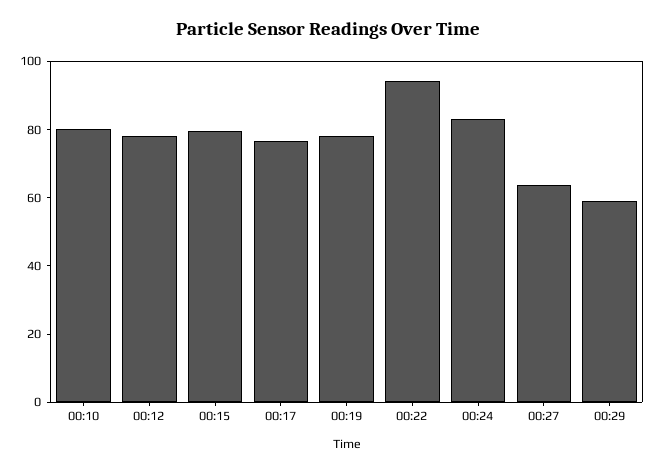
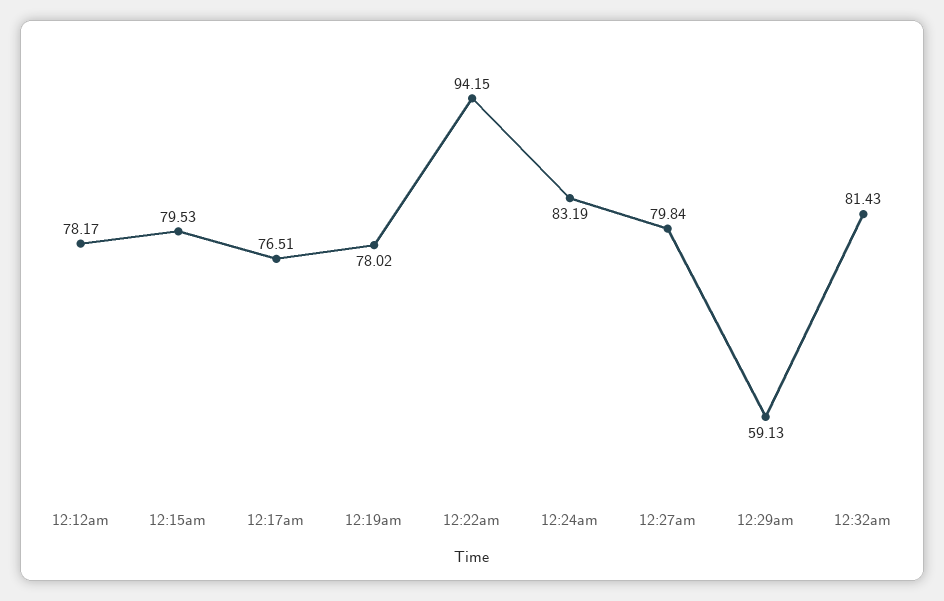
00:10: 80 -> none
00:27: 65 -> 79.84
12:32am: none -> 81.43

